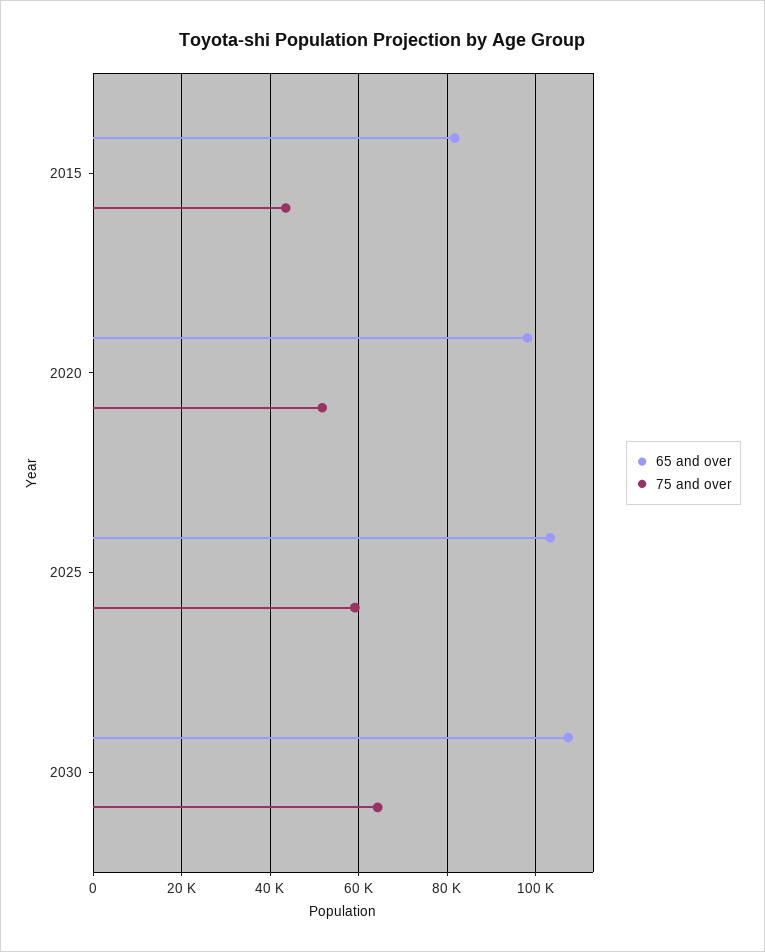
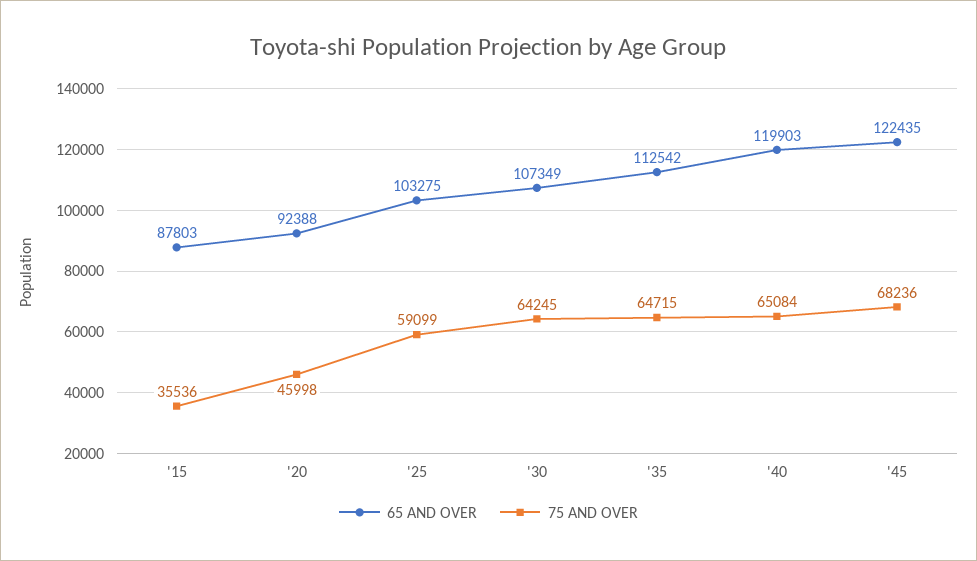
65 and over, 2015: 82000 -> 87803
75 and over, 2015: 44000 -> 35536
65 and over, 2020: 98000 -> 92388
75 and over, 2020: 52000 -> 45998
65 and over, '35: none -> 112542
75 and over, '35: none -> 64715
65 and over, '40: none -> 119903
75 and over, '40: none -> 65084
65 and over, '45: none -> 122435
75 and over, '45: none -> 68236

